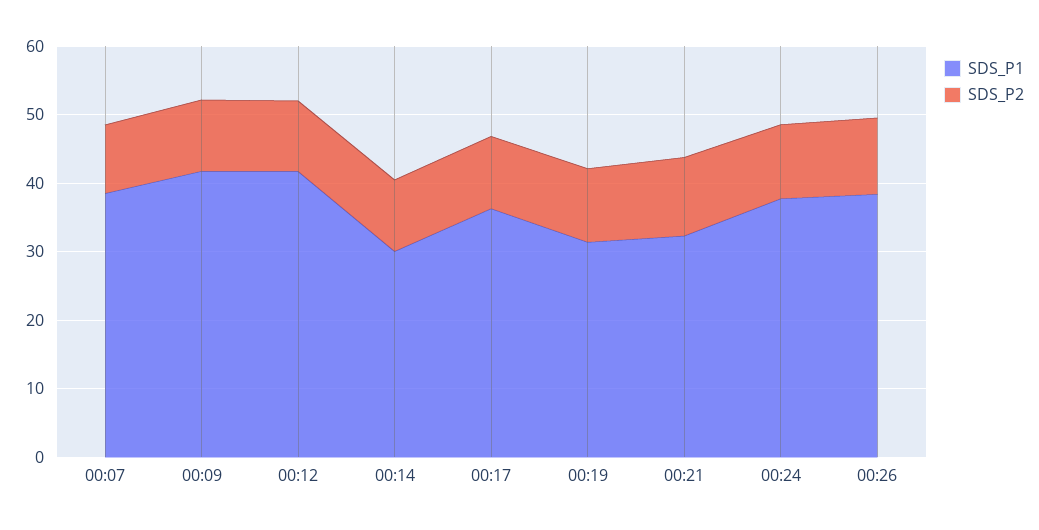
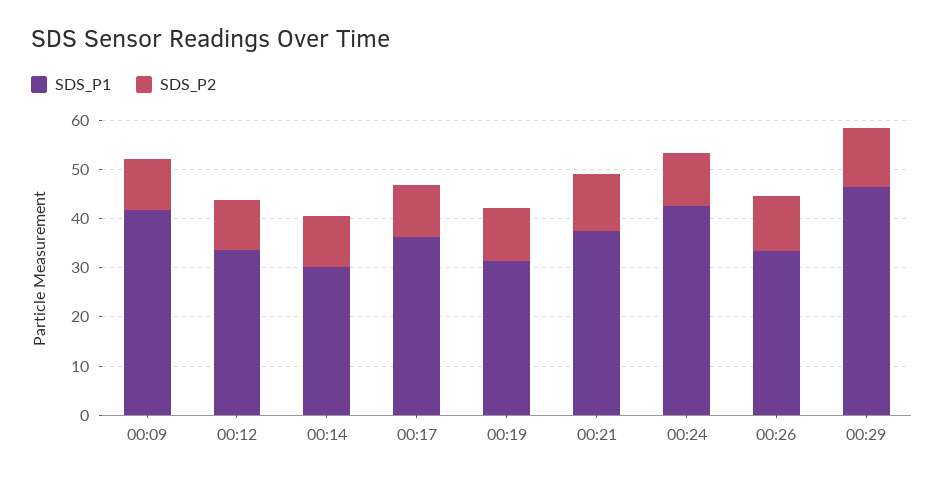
SDS_P1, 00:07: 38 -> none
SDS_P2, 00:07: 10 -> none
SDS_P1, 00:12: 42 -> 34
SDS_P1, 00:21: 32 -> 38
SDS_P1, 00:24: 38 -> 42
SDS_P1, 00:26: 38 -> 34
SDS_P1, 00:29: none -> 46
SDS_P2, 00:29: none -> 12

